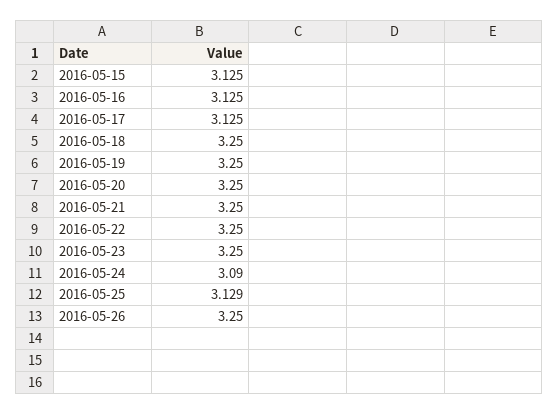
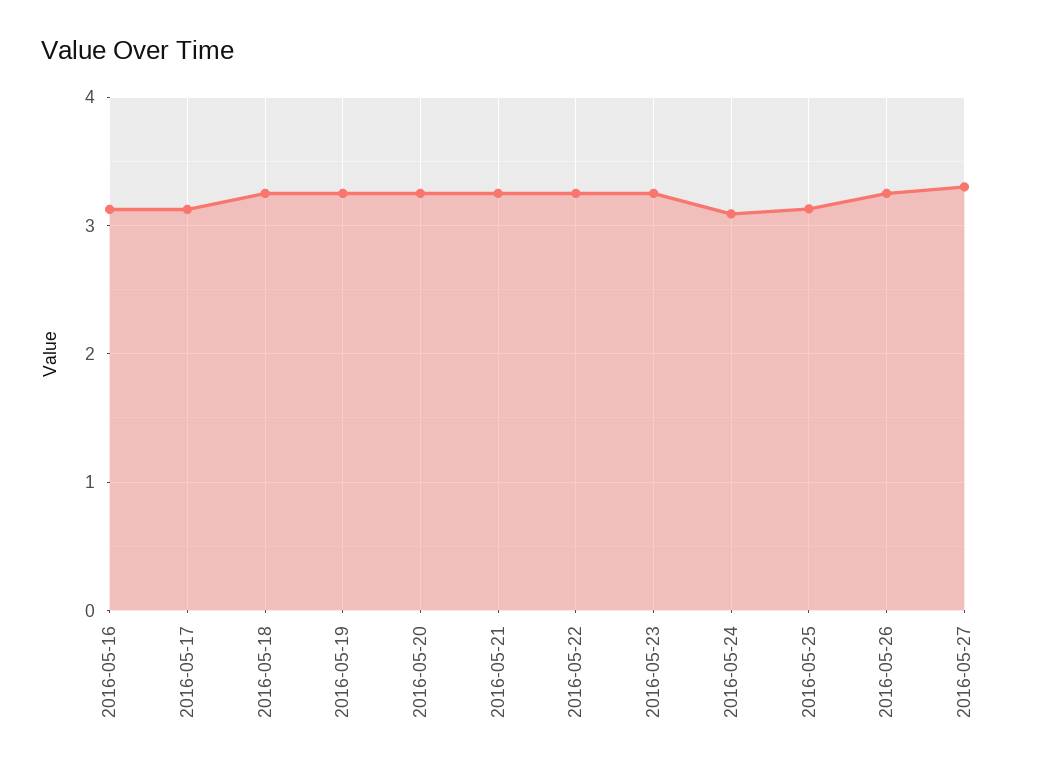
2016-05-15: 3.125 -> none
2016-05-27: none -> 3.3

